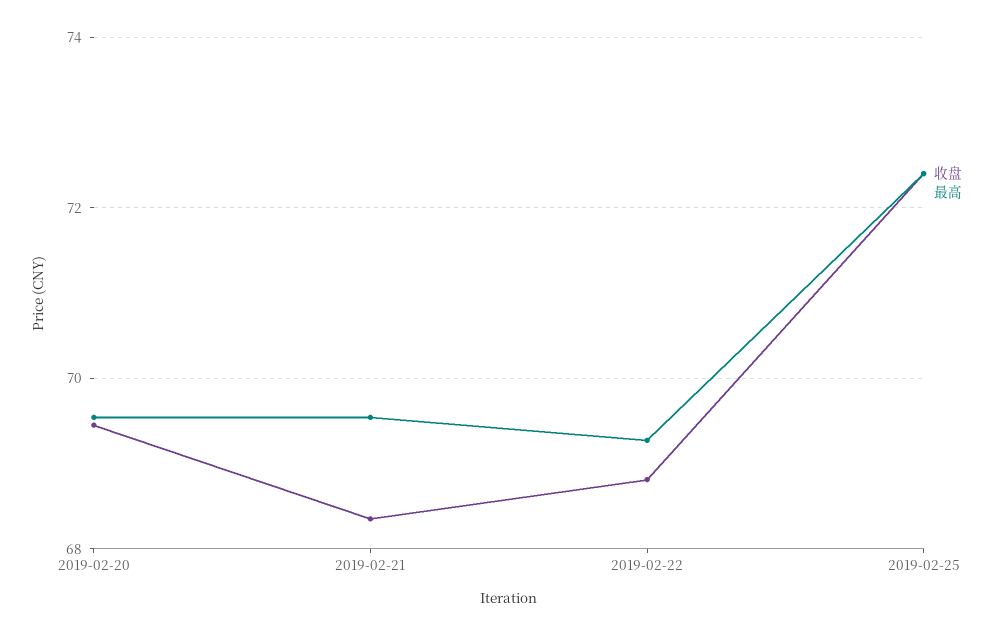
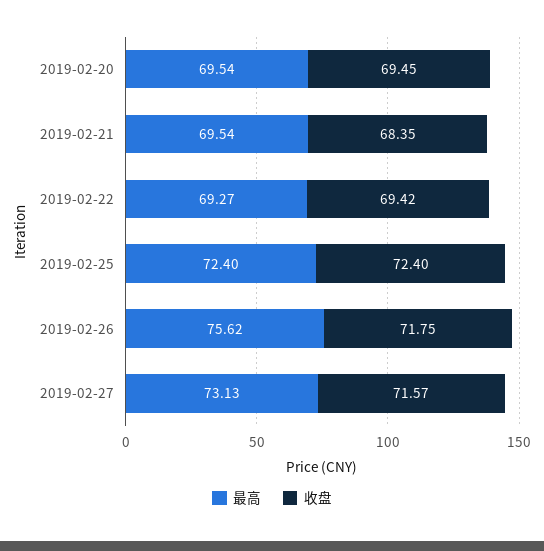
收盘, 2019-02-22: 68.8 -> 69.42
最高, 2019-02-26: none -> 75.62
收盘, 2019-02-26: none -> 71.75
最高, 2019-02-27: none -> 73.13
收盘, 2019-02-27: none -> 71.57

